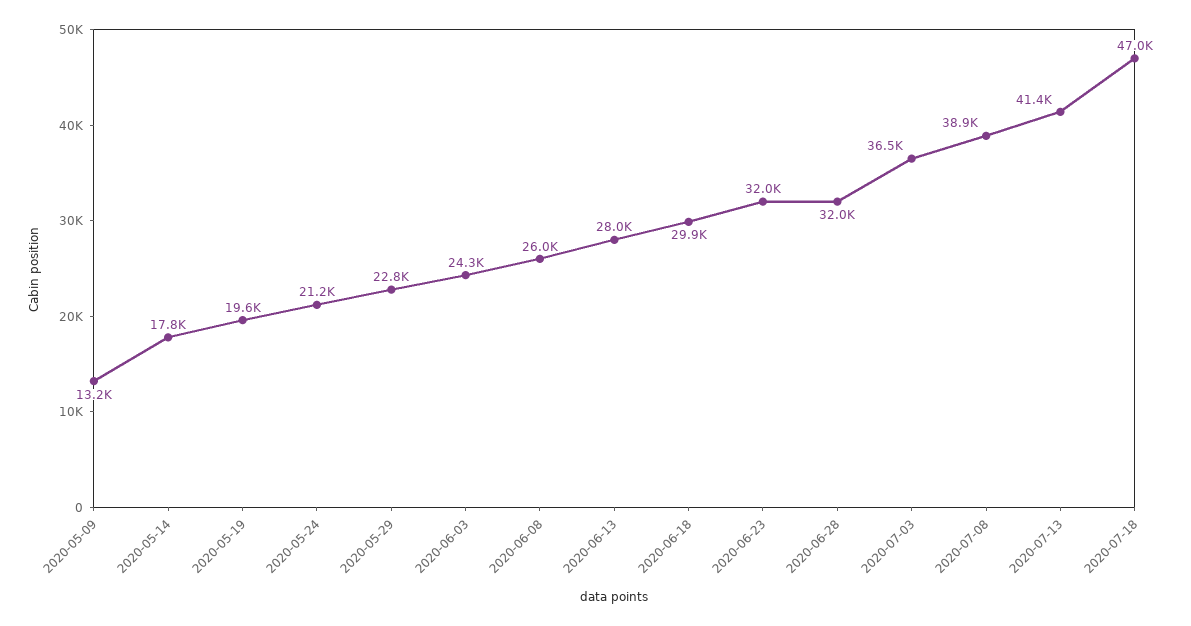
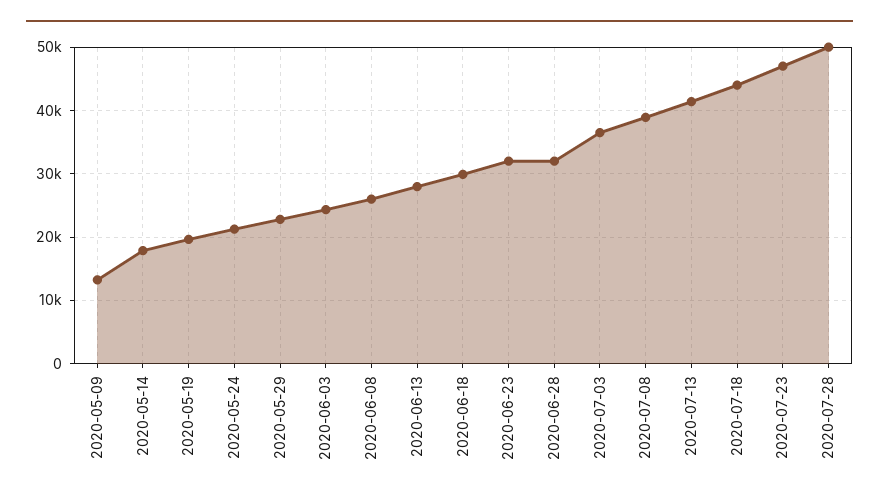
2020-07-18: 47000 -> 44000
2020-07-23: none -> 47000
2020-07-28: none -> 50000

